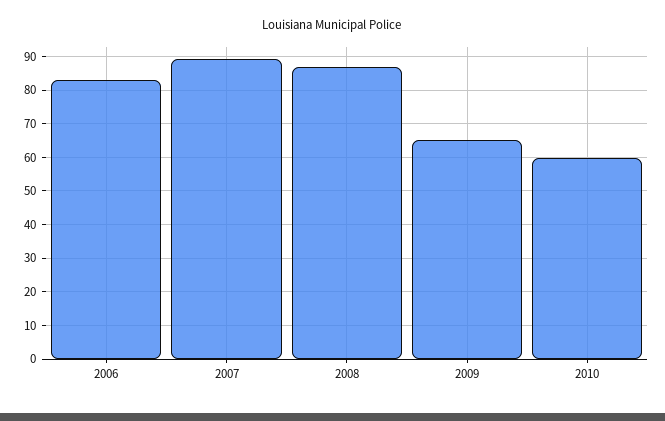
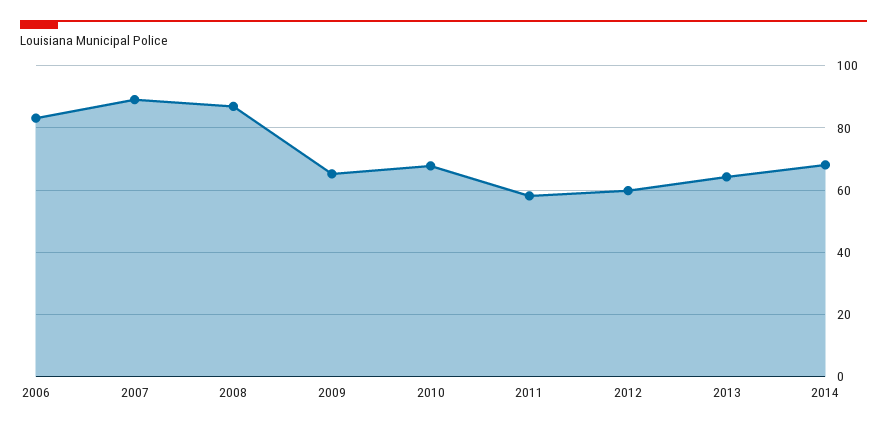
2010: 60 -> 68
2011: none -> 58
2012: none -> 60
2013: none -> 64
2014: none -> 68

